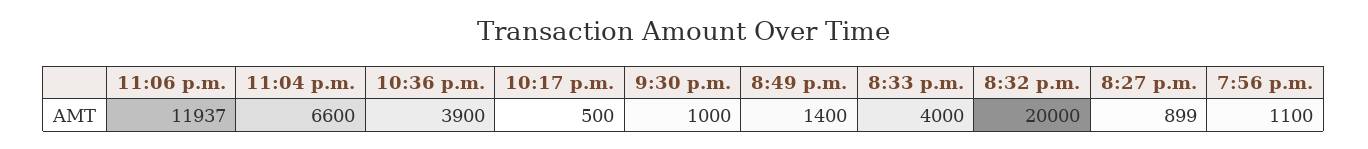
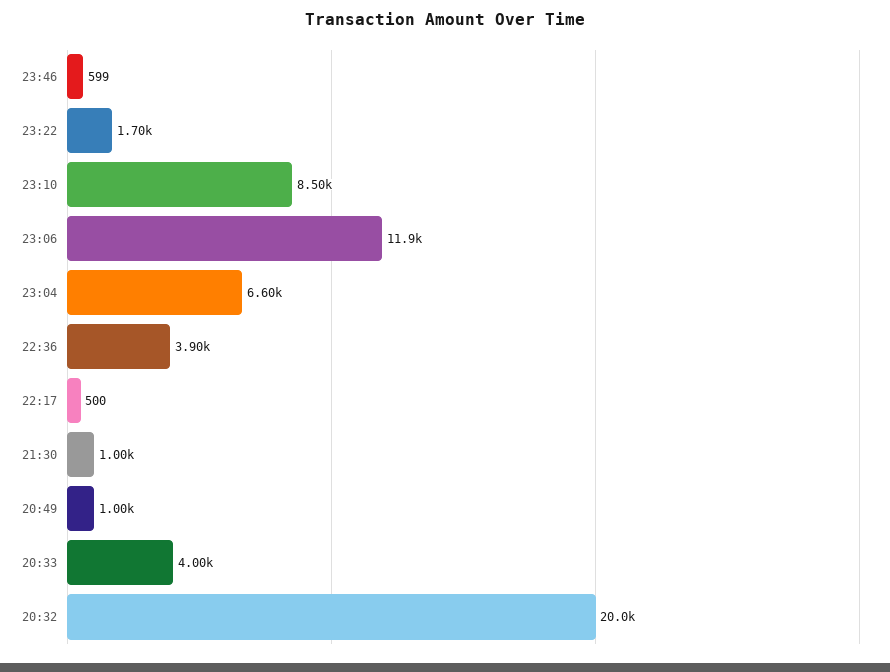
8:49 p.m.: 1400 -> 1000
8:27 p.m.: 899 -> none
7:56 p.m.: 1100 -> none
23:46: none -> 599
23:22: none -> 1700
23:10: none -> 8500

